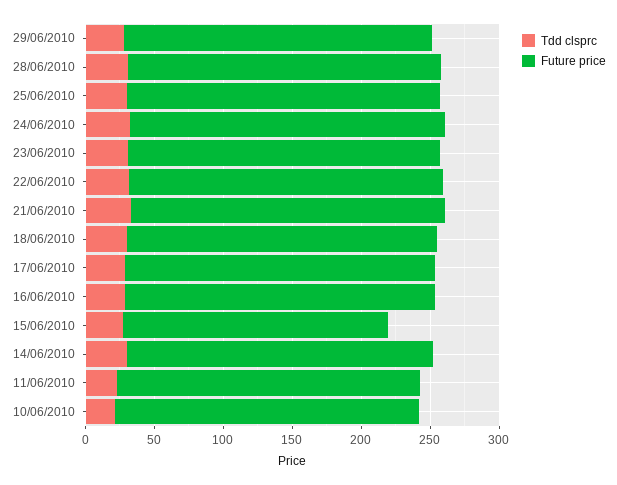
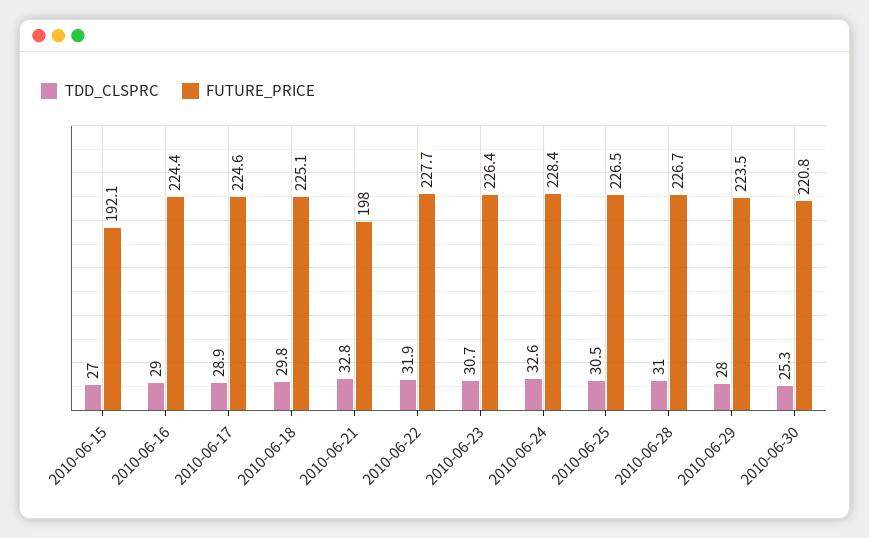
Future price, 21/06/2010: 230 -> 198
Tdd clsprc, 14/06/2010: 30 -> none
Future price, 14/06/2010: 220 -> none
Tdd clsprc, 11/06/2010: 20 -> none
Future price, 11/06/2010: 220 -> none
Tdd clsprc, 10/06/2010: 20 -> none
Future price, 10/06/2010: 220 -> none
Tdd clsprc, 2010-06-30: none -> 25.3
Future price, 2010-06-30: none -> 220.8

